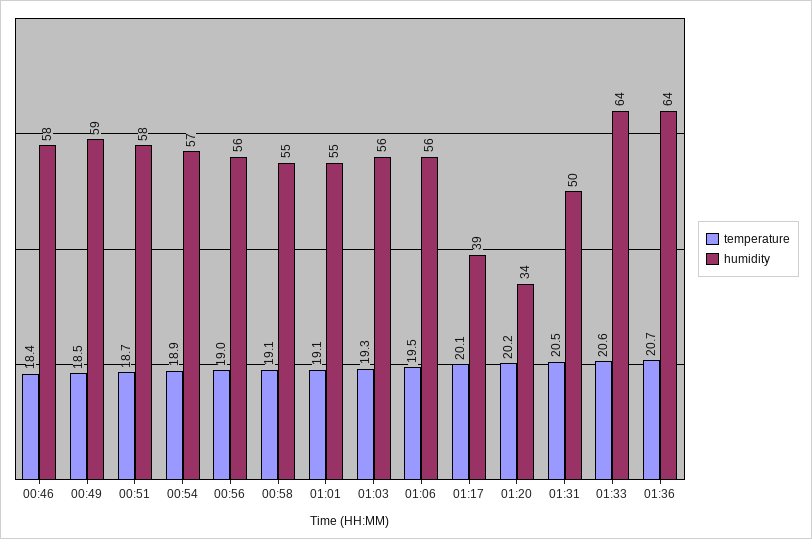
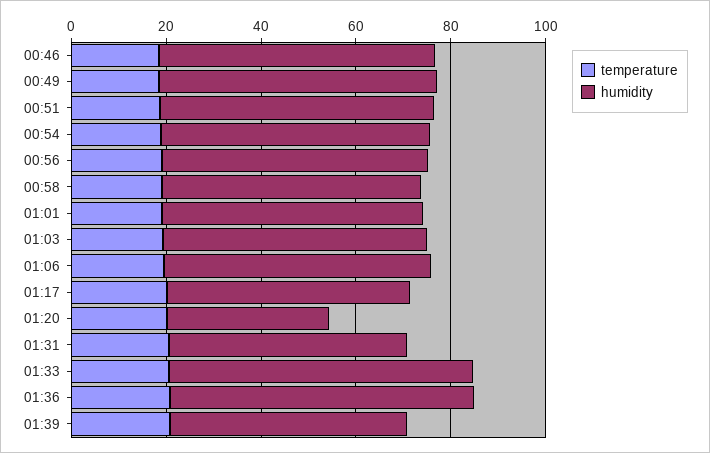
humidity, 01:17: 39 -> 50
temperature, 01:39: none -> 20
humidity, 01:39: none -> 50

